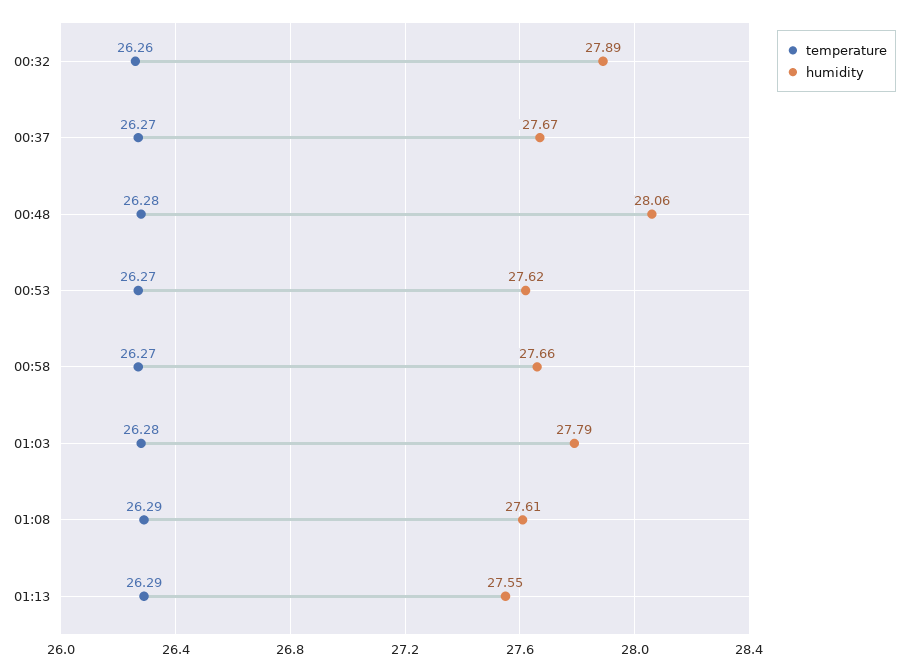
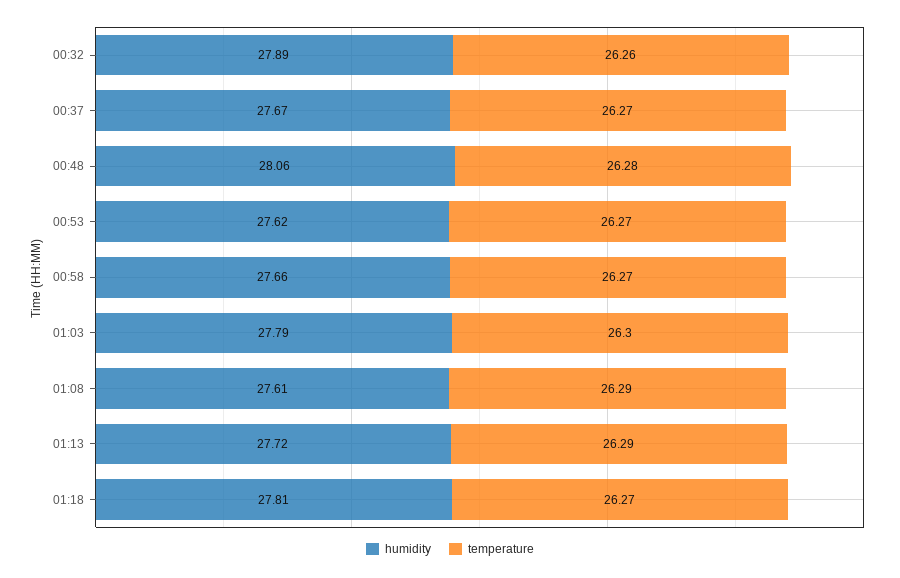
temperature, 01:03: 26.28 -> 26.3
humidity, 01:13: 27.55 -> 27.72
humidity, 01:18: none -> 27.81
temperature, 01:18: none -> 26.27

